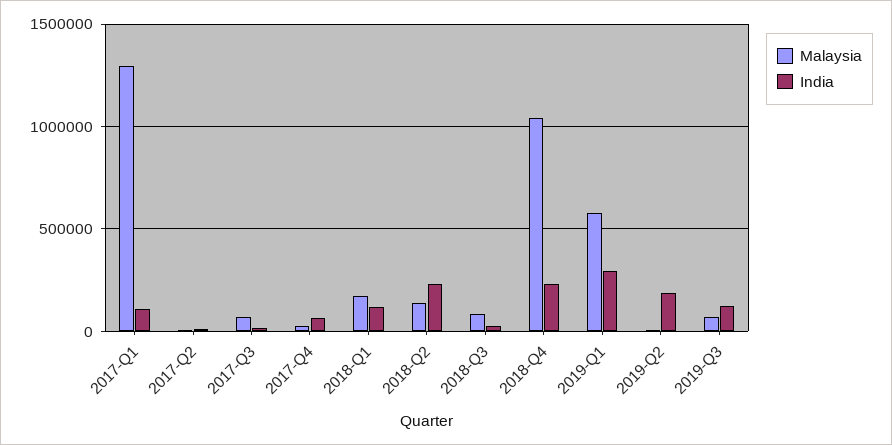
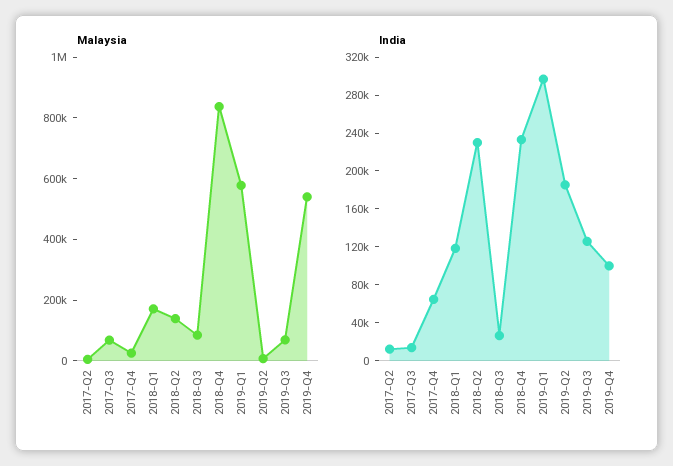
Malaysia, 2017-Q1: 1300000 -> none
India, 2017-Q1: 100000 -> none
Malaysia, 2018-Q4: 1050000 -> 850000
Malaysia, 2019-Q4: none -> 550000
India, 2019-Q4: none -> 100000

